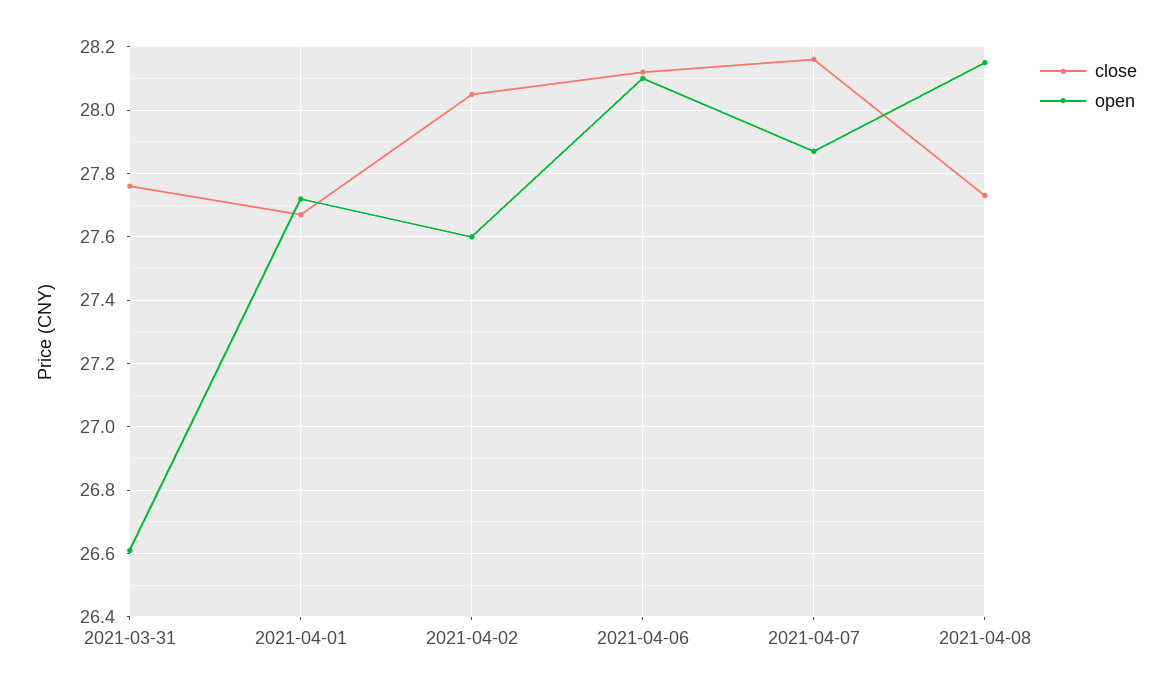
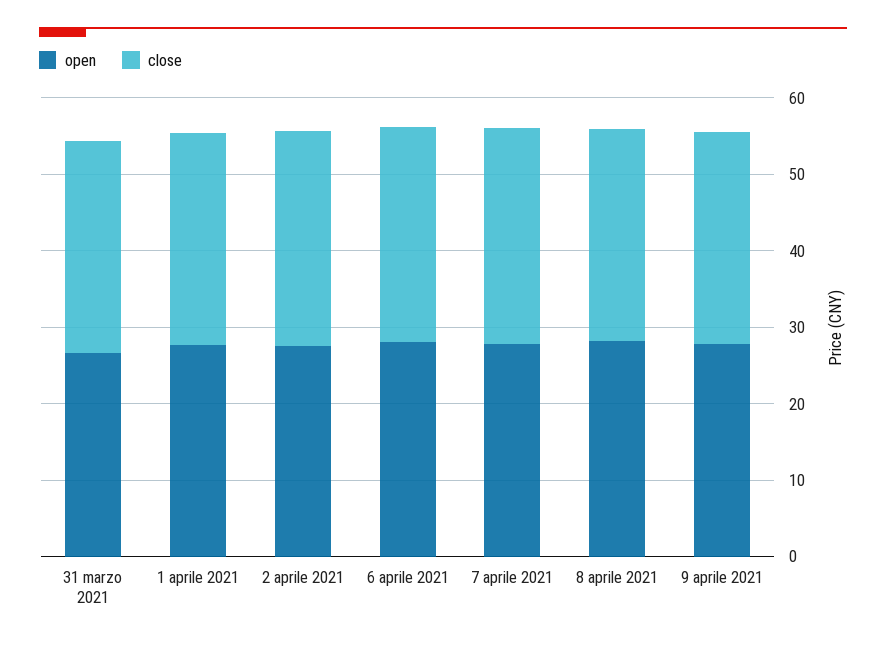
open, 9 aprile 2021: none -> 28
close, 9 aprile 2021: none -> 28

